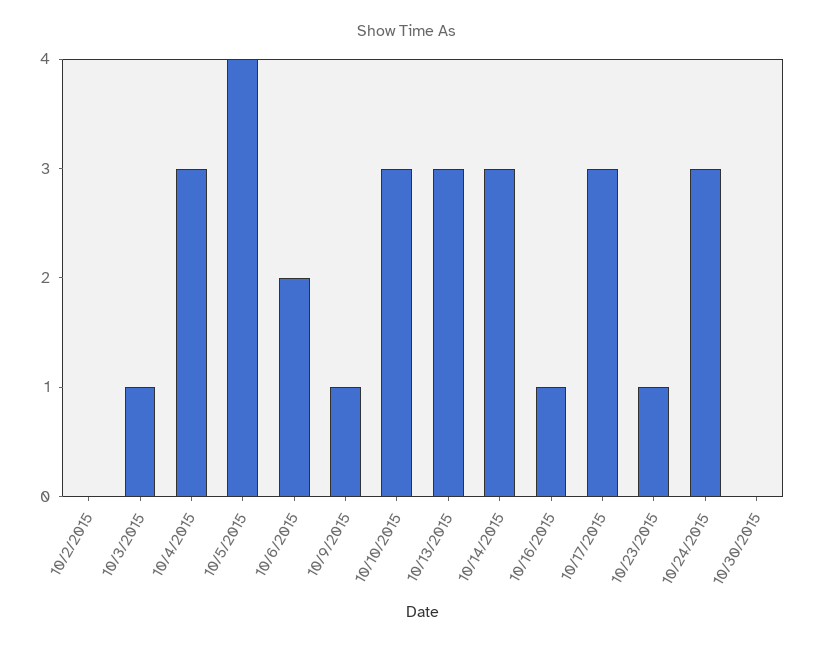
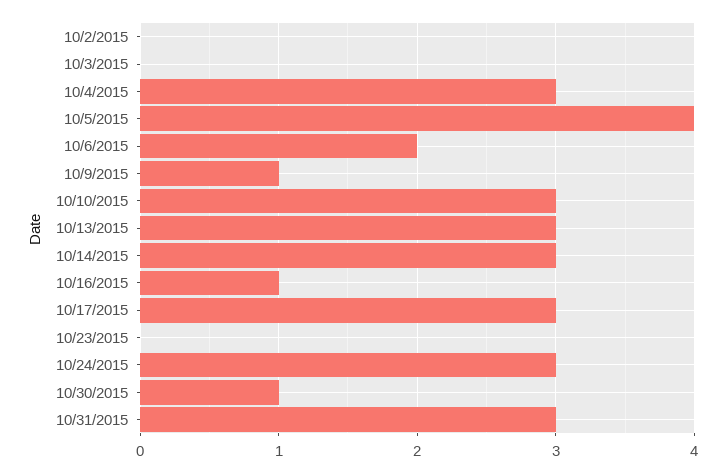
10/3/2015: 1 -> 0
10/23/2015: 1 -> 0
10/30/2015: 0 -> 1
10/31/2015: none -> 3

